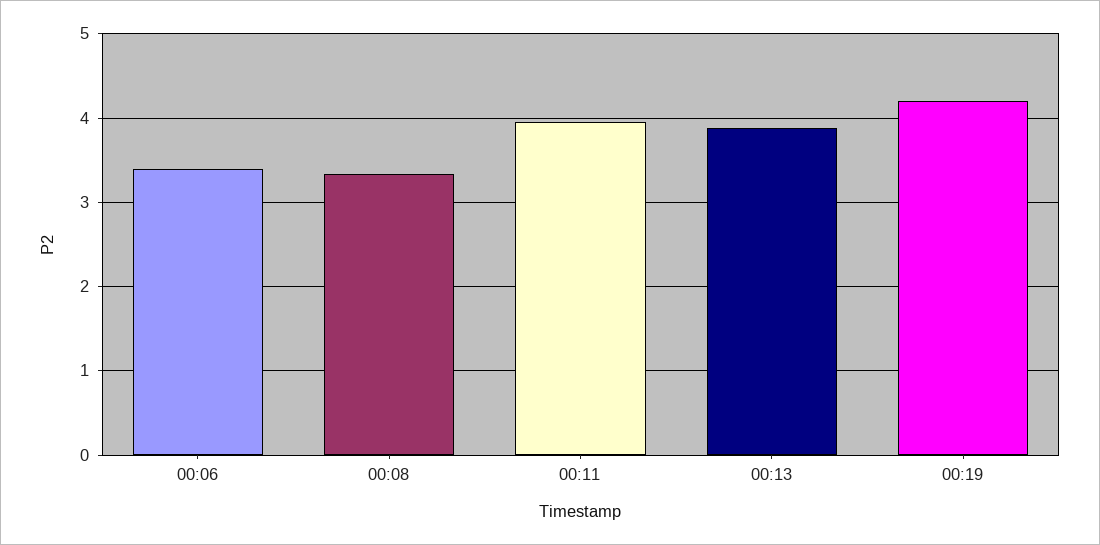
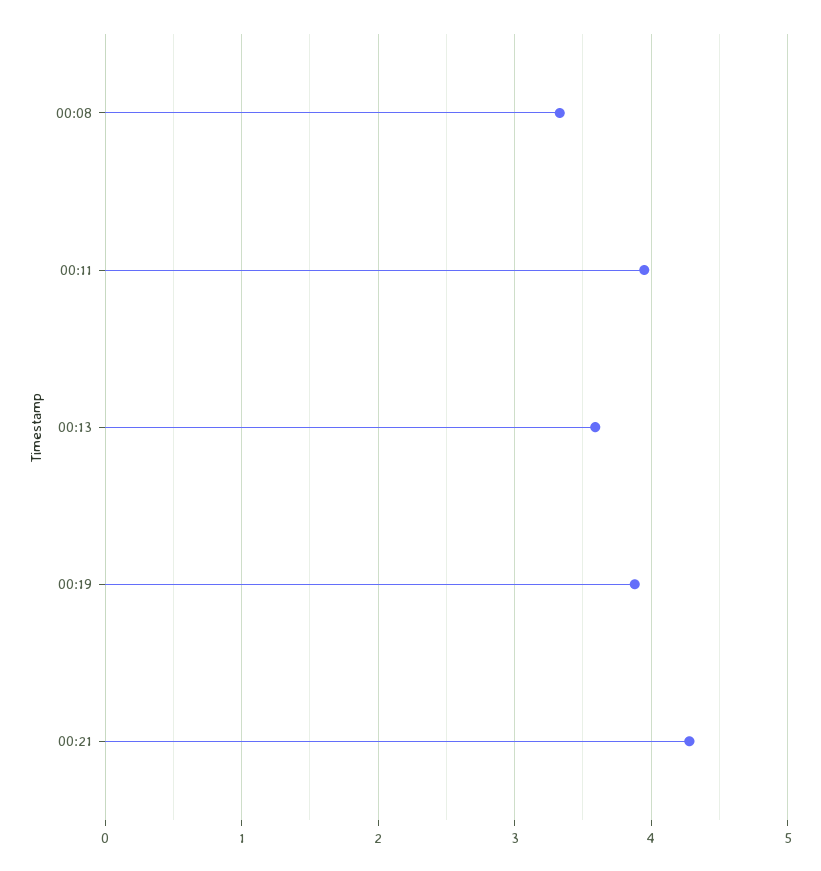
00:06: 3.4 -> none
00:13: 3.9 -> 3.6
00:19: 4.2 -> 3.9
00:21: none -> 4.3

